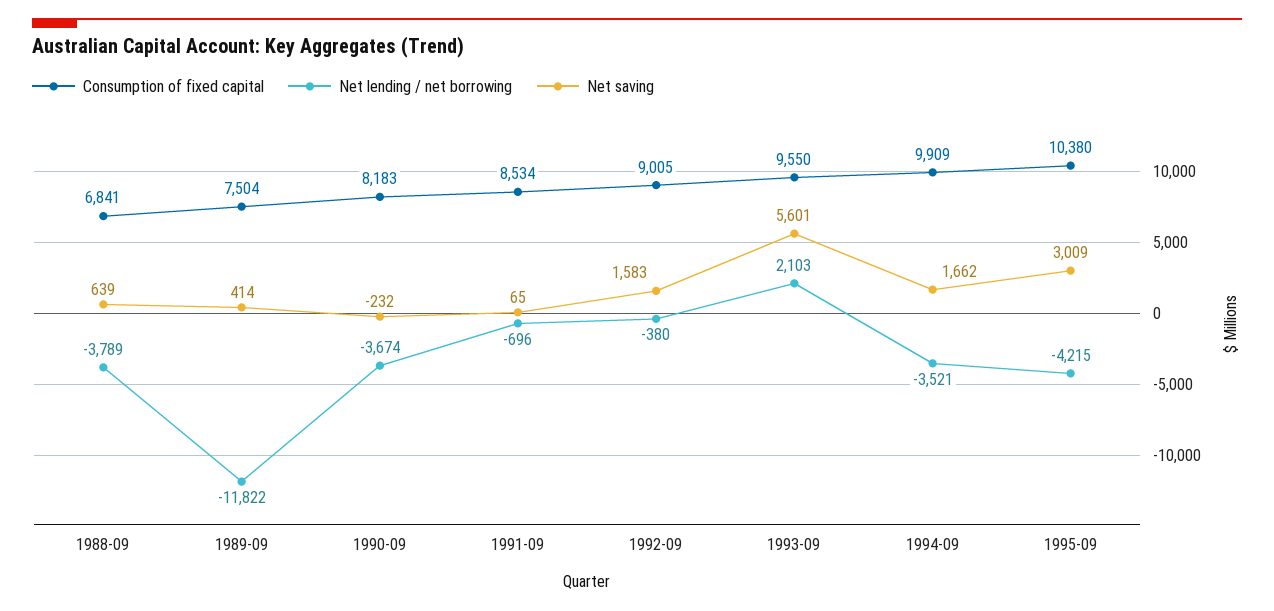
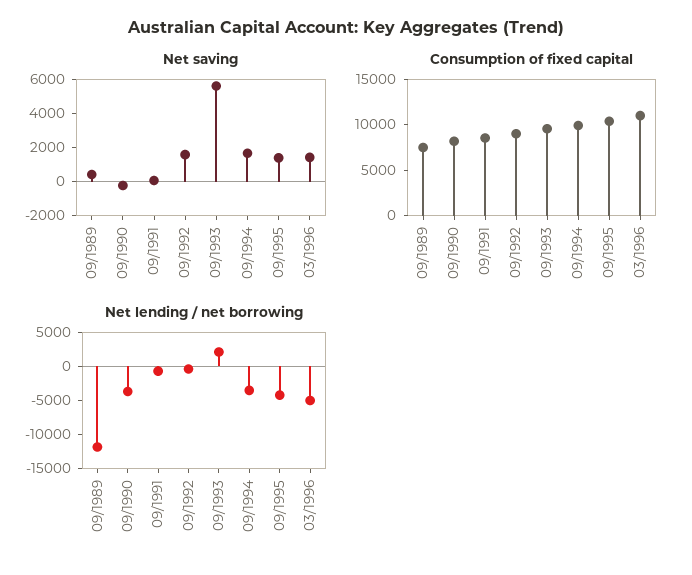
Consumption of fixed capital, 1988-09: 6841 -> none
Net lending / net borrowing, 1988-09: -3789 -> none
Net saving, 1988-09: 639 -> none
Net saving, 1995-09: 3009 -> 1500
Net saving, 03/1996: none -> 1500
Consumption of fixed capital, 03/1996: none -> 11000
Net lending / net borrowing, 03/1996: none -> -5000

